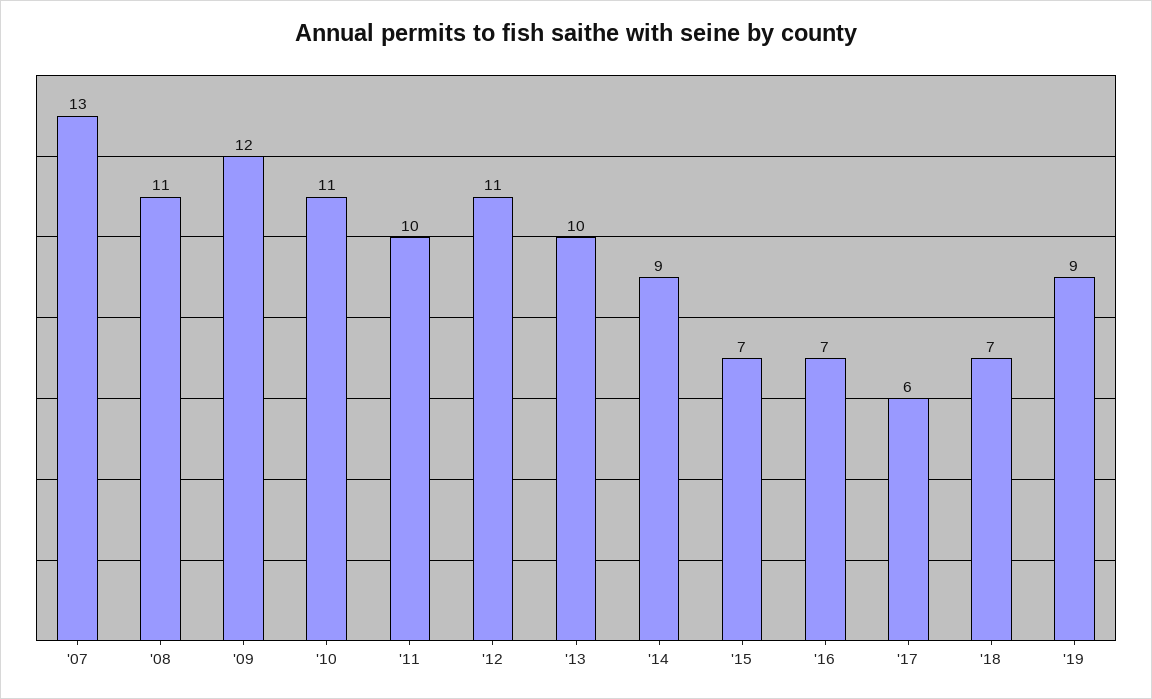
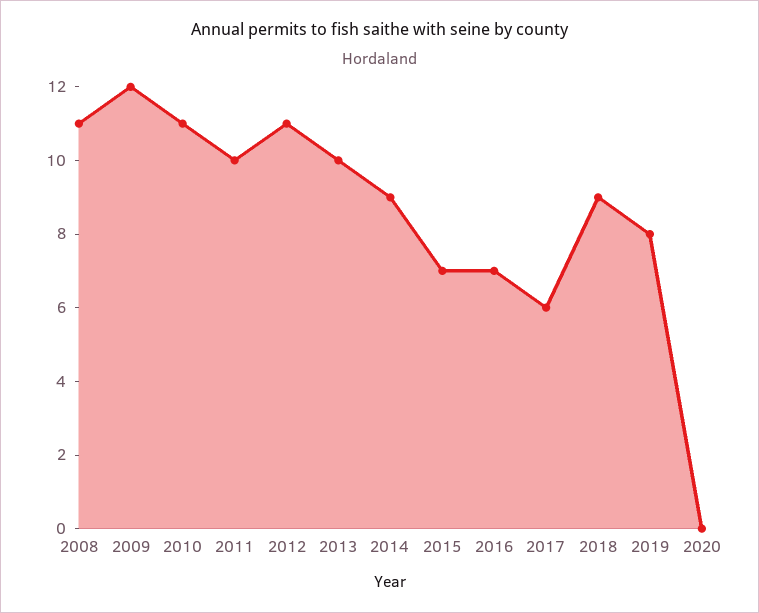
'07: 13 -> none
'18: 7 -> 9
'19: 9 -> 8
2020: none -> 0

